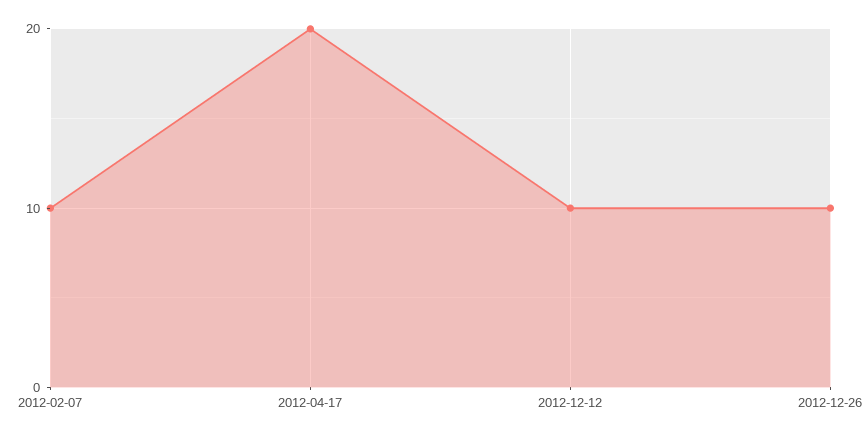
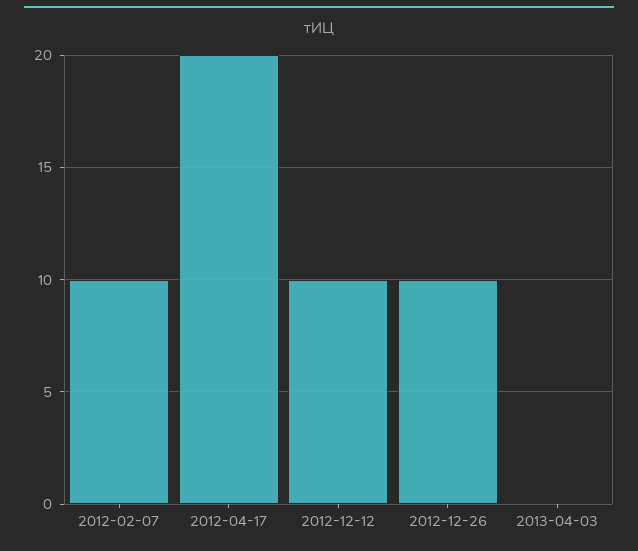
2013-04-03: none -> 0

